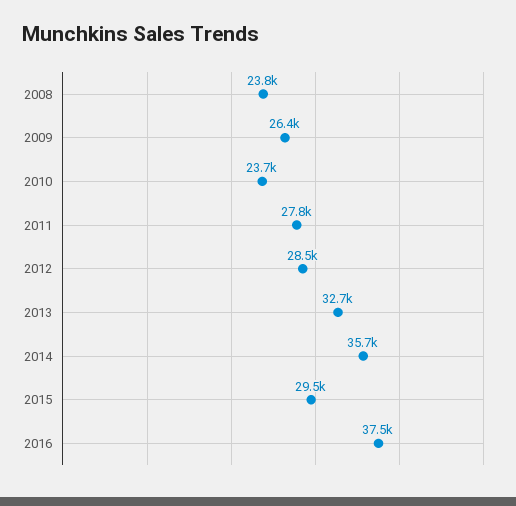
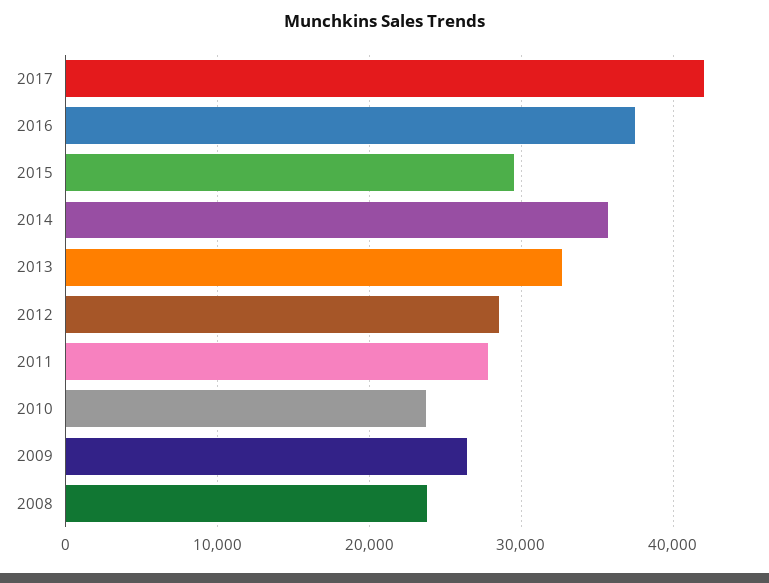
2017: none -> 42000

